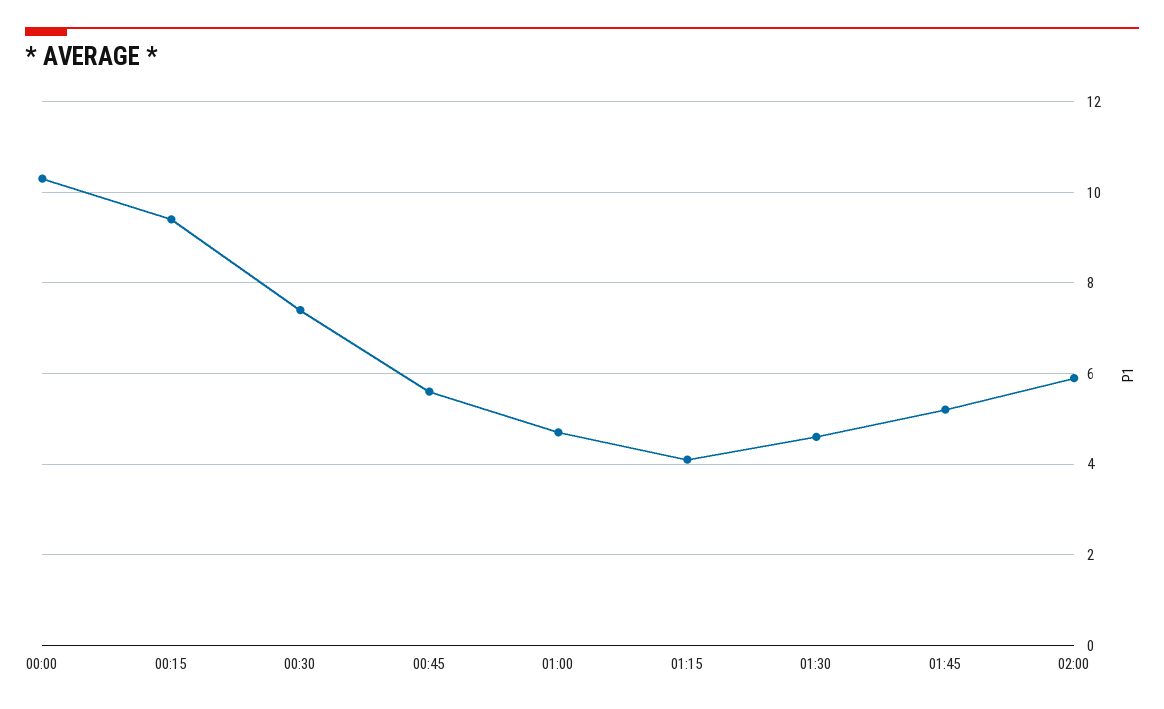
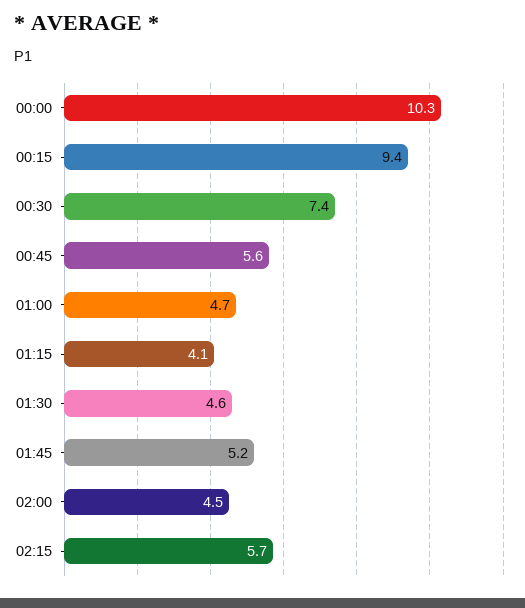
02:00: 6 -> 4.5
02:15: none -> 5.7

